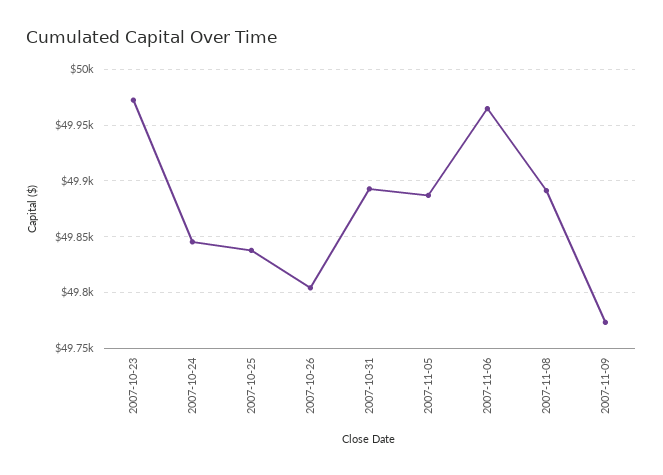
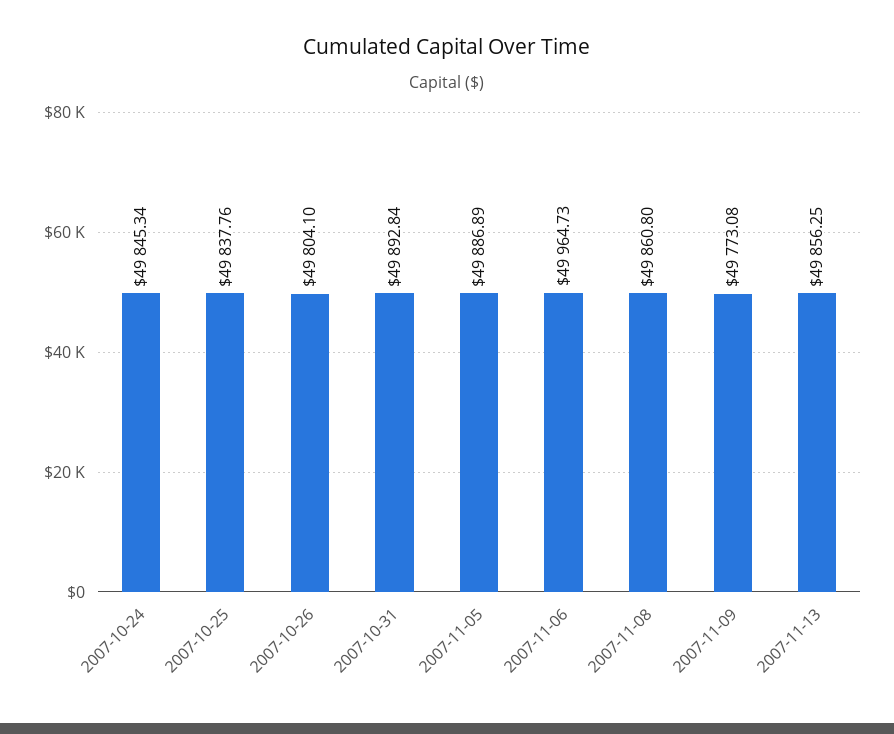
2007-10-23: 49970 -> none
2007-11-08: 49890 -> 49860.8
2007-11-13: none -> 49856.25

